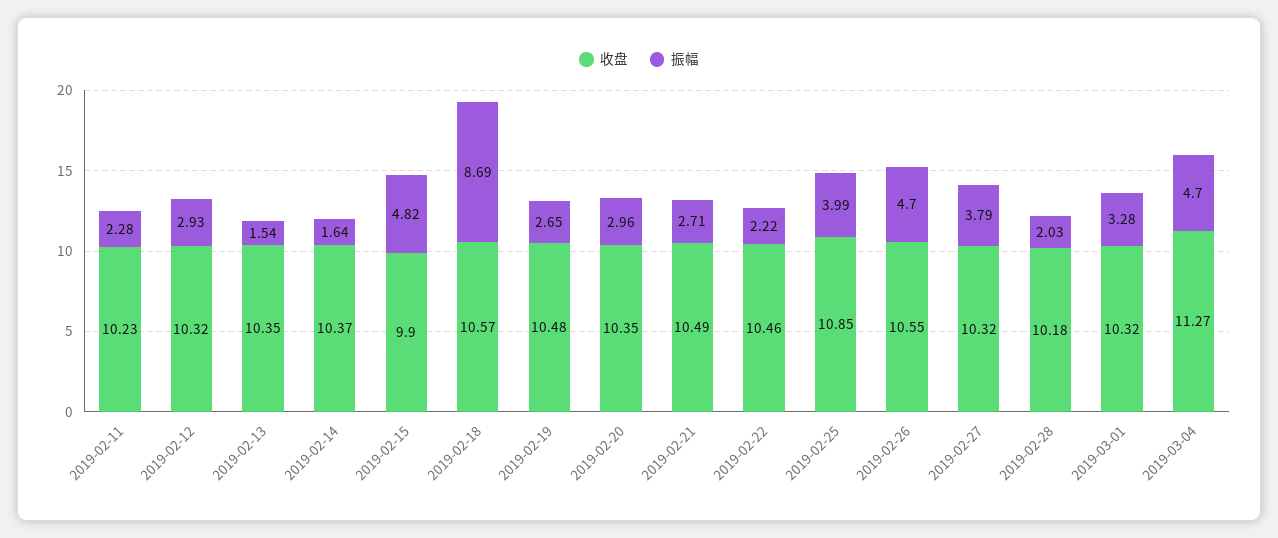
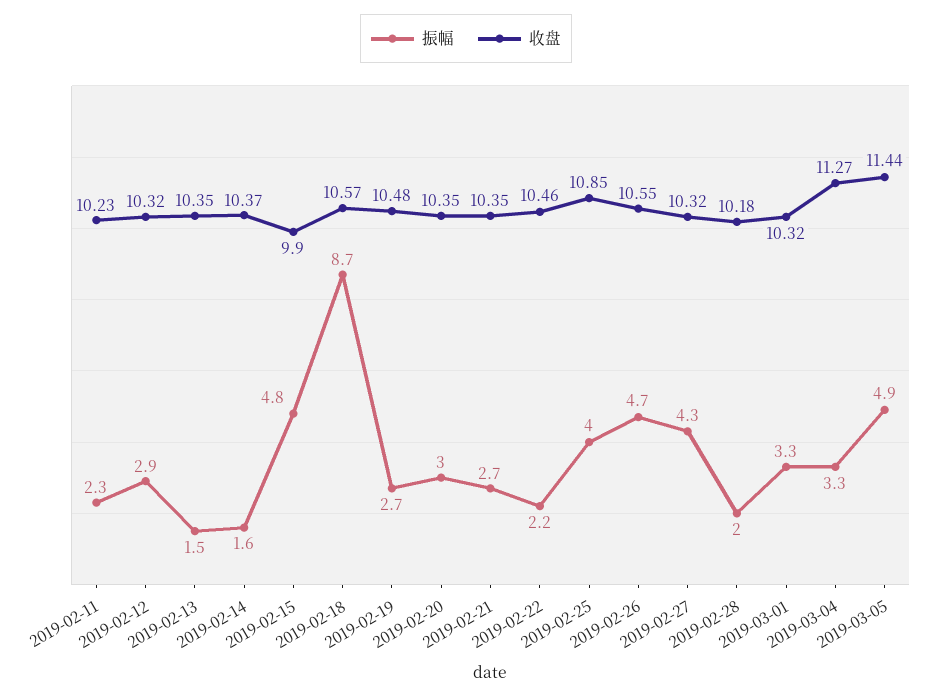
收盘, 2019-02-21: 10.49 -> 10.35
振幅, 2019-02-27: 3.79 -> 4.3
振幅, 2019-03-04: 4.7 -> 3.3
振幅, 2019-03-05: none -> 4.9
收盘, 2019-03-05: none -> 11.44

